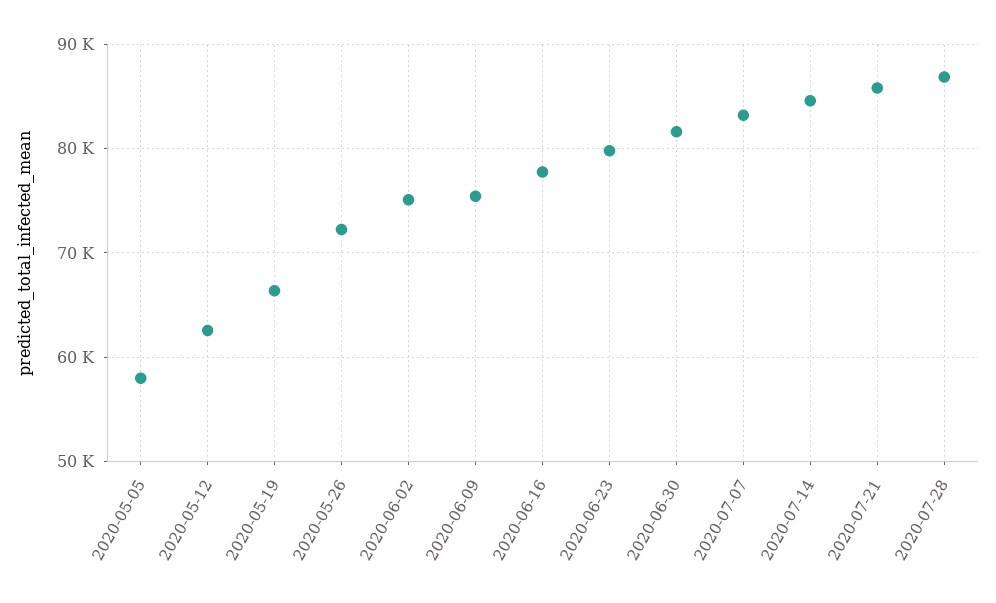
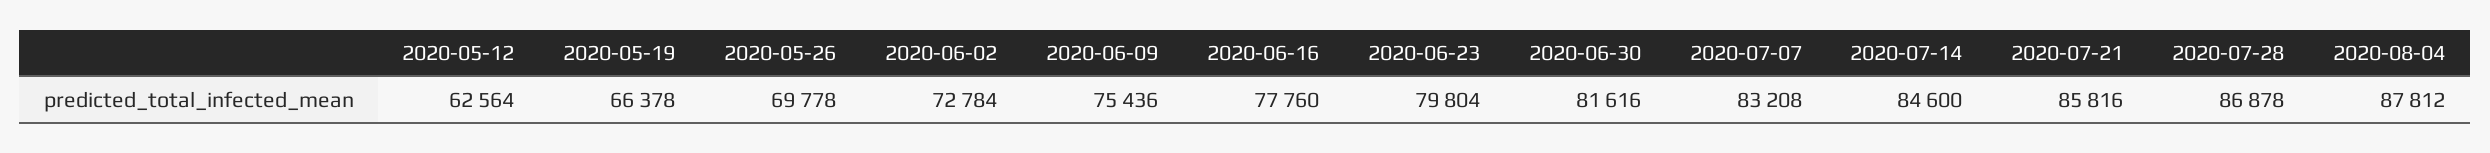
2020-05-05: 58000 -> none
2020-05-26: 72000 -> 69778
2020-06-02: 75000 -> 72784
2020-08-04: none -> 87812

